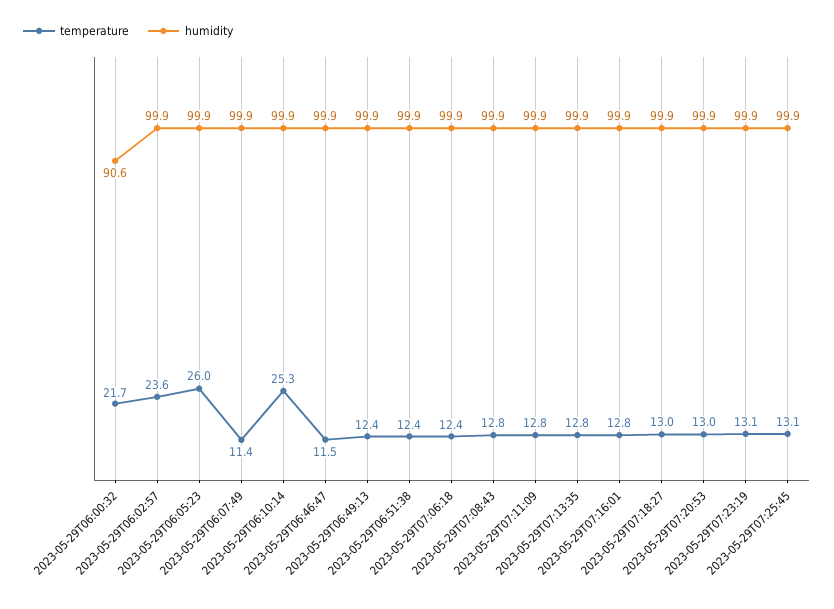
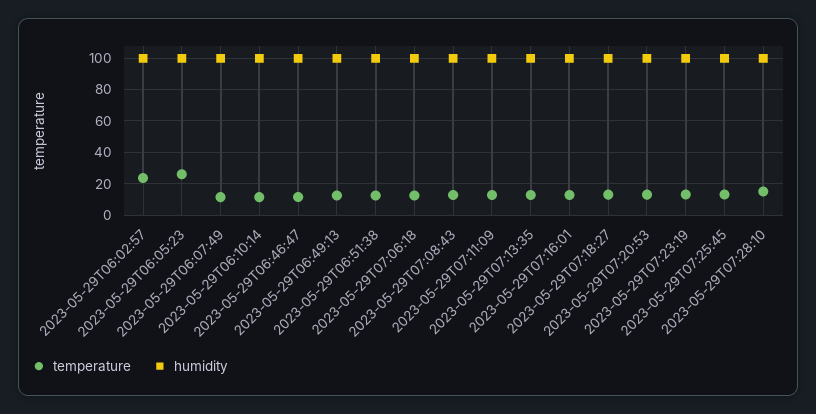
temperature, 2023-05-29T06:00:32: 21.7 -> none
humidity, 2023-05-29T06:00:32: 90.6 -> none
temperature, 2023-05-29T06:10:14: 25.3 -> 10
temperature, 2023-05-29T07:28:10: none -> 15
humidity, 2023-05-29T07:28:10: none -> 100

